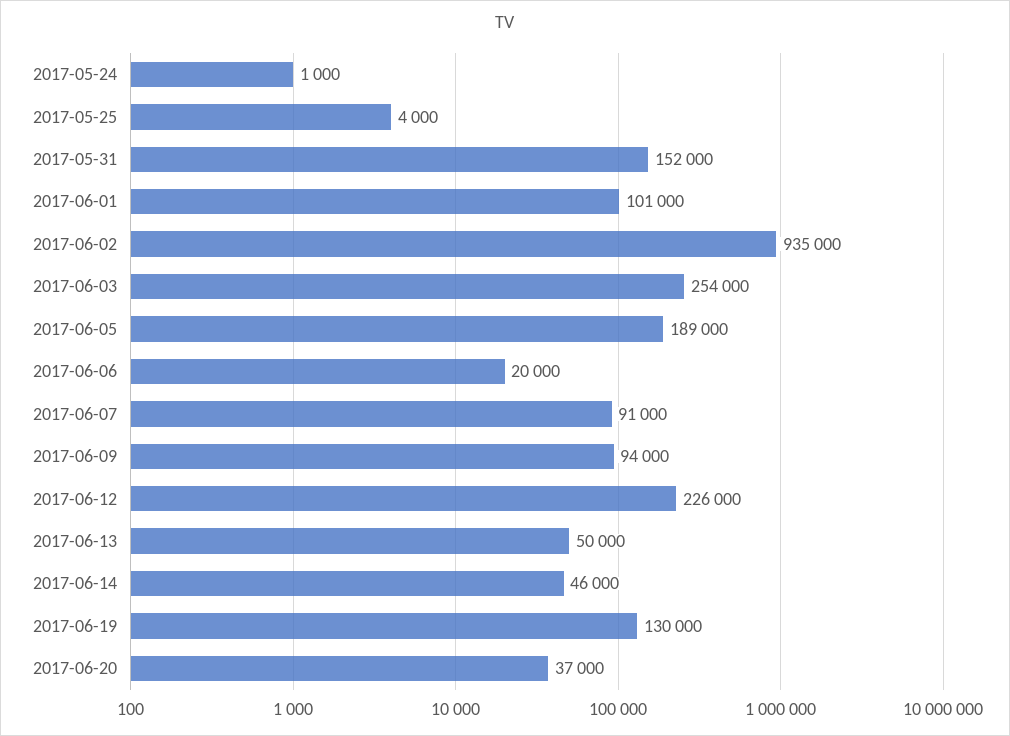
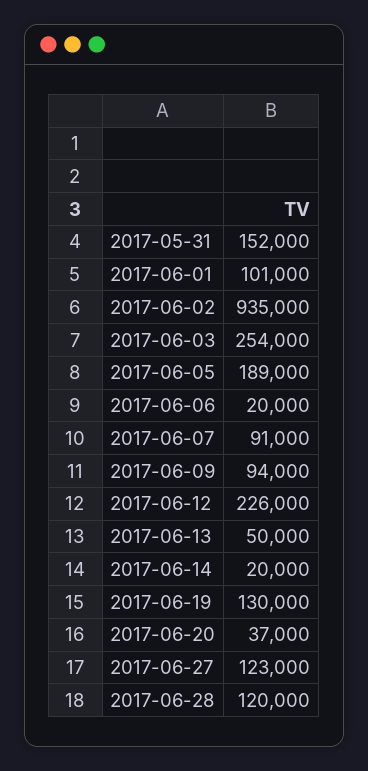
2017-05-24: 1000 -> none
2017-05-25: 4000 -> none
2017-06-14: 46000 -> 20000
2017-06-27: none -> 123000
2017-06-28: none -> 120000

